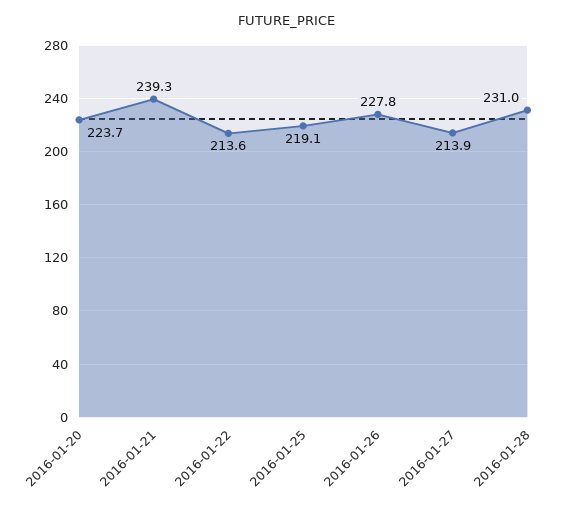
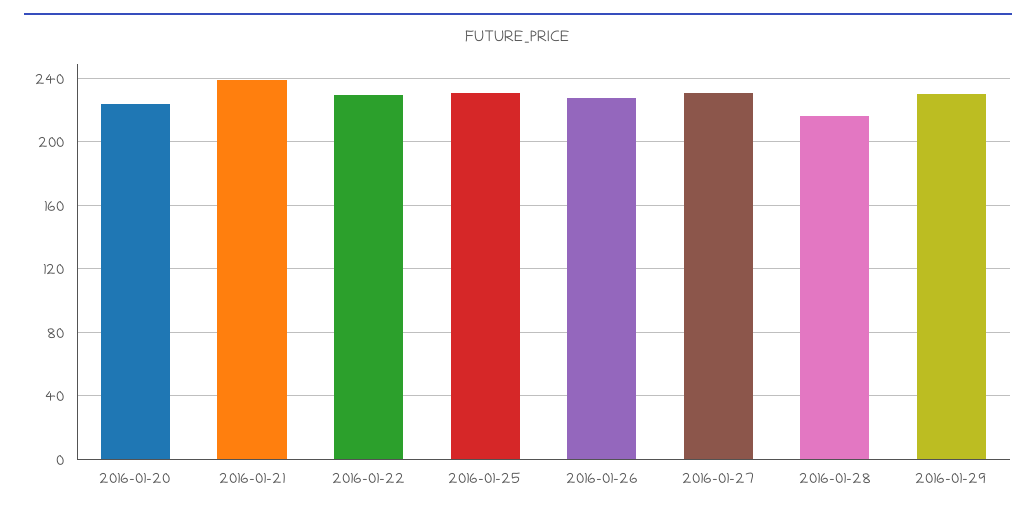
2016-01-22: 213.6 -> 230
2016-01-25: 219.1 -> 230
2016-01-27: 213.9 -> 230
2016-01-28: 231 -> 215
2016-01-29: none -> 230

